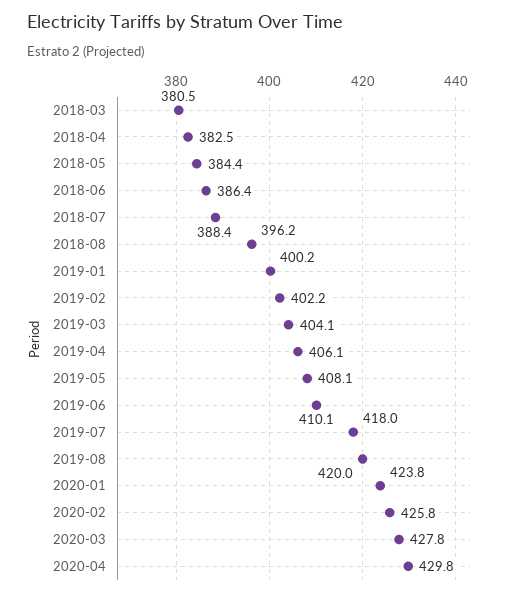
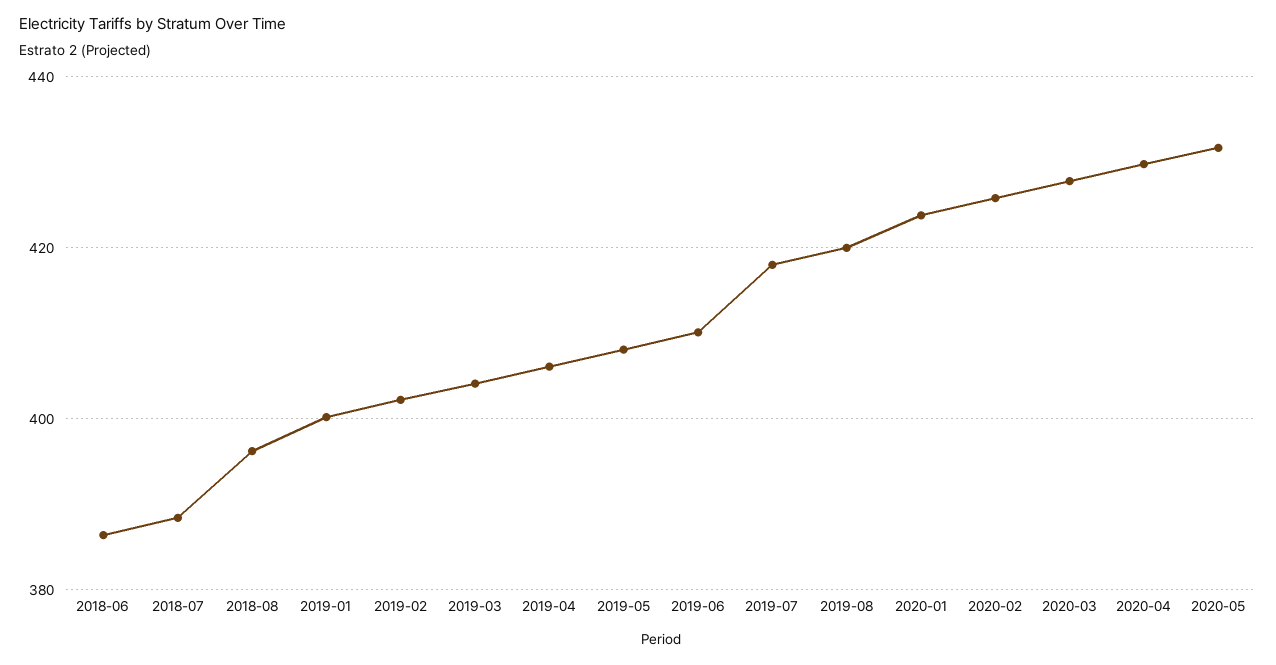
2018-03: 380.5 -> none
2018-04: 382.5 -> none
2018-05: 384.4 -> none
2020-05: none -> 432

